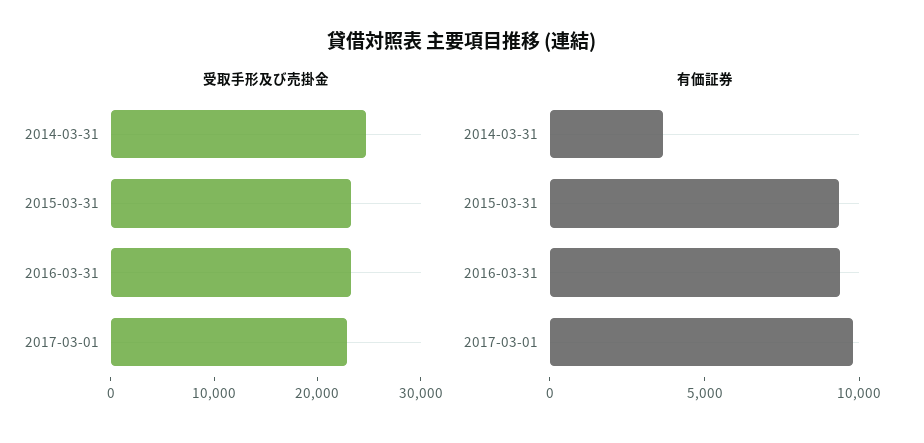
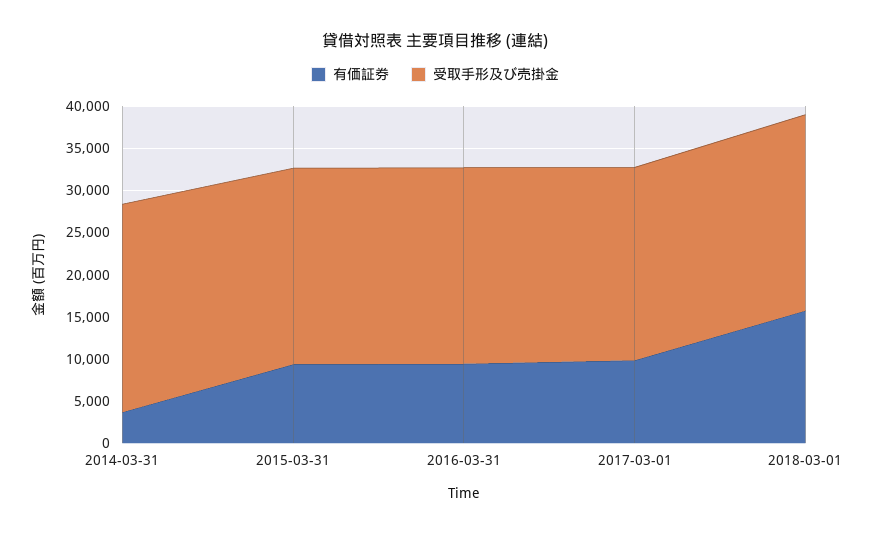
有価証券, 2018-03-01: none -> 16000
受取手形及び売掛金, 2018-03-01: none -> 23000

